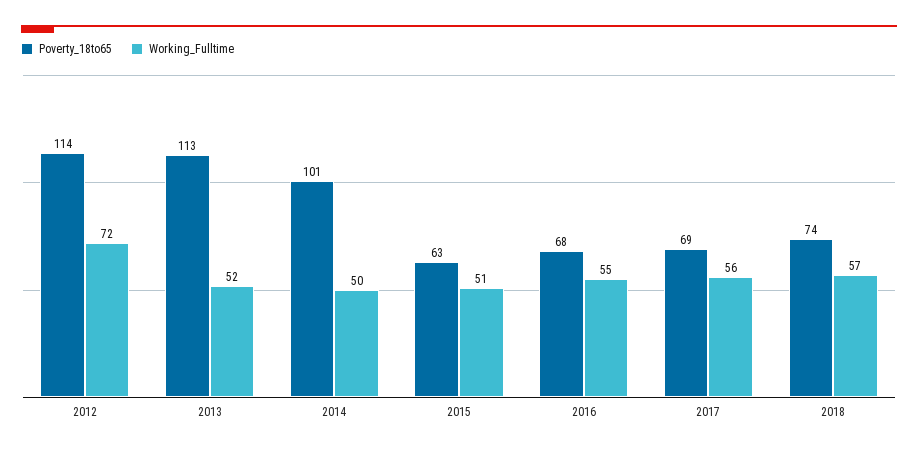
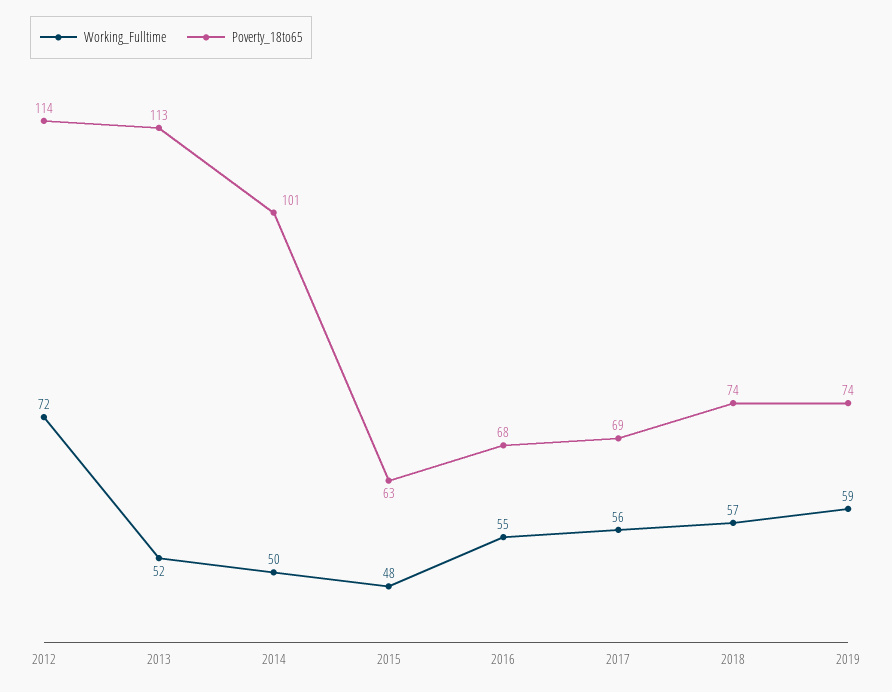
Working_Fulltime, 2015: 51 -> 48
Working_Fulltime, 2019: none -> 59
Poverty_18to65, 2019: none -> 74

